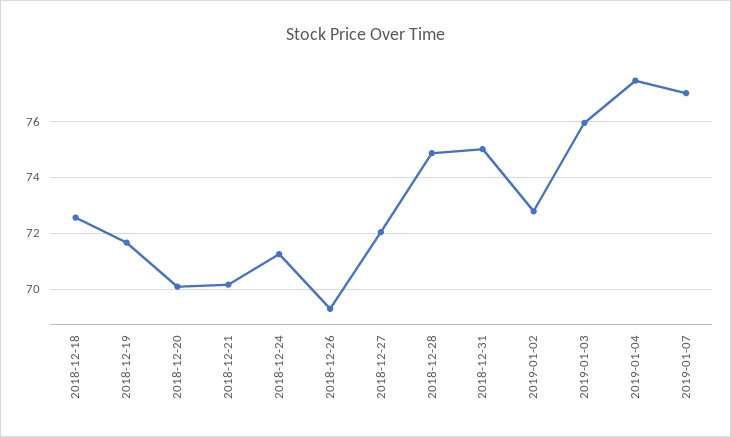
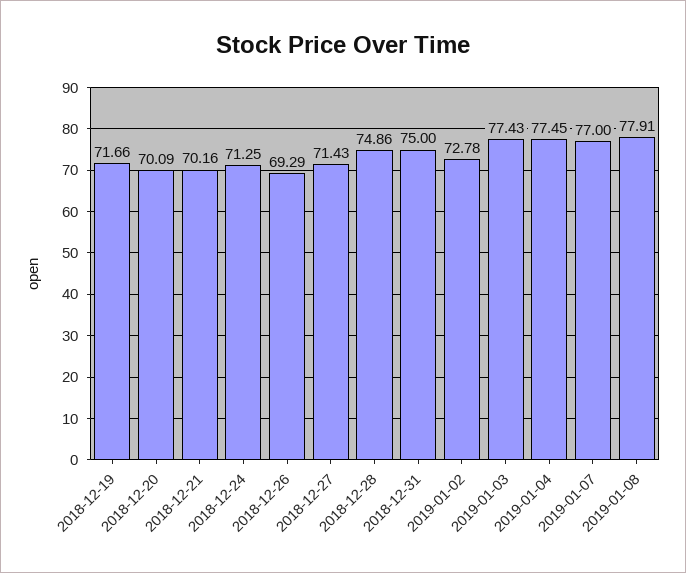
2018-12-18: 72.5 -> none
2018-12-27: 72 -> 71.43
2019-01-03: 76 -> 77.43
2019-01-08: none -> 77.91

